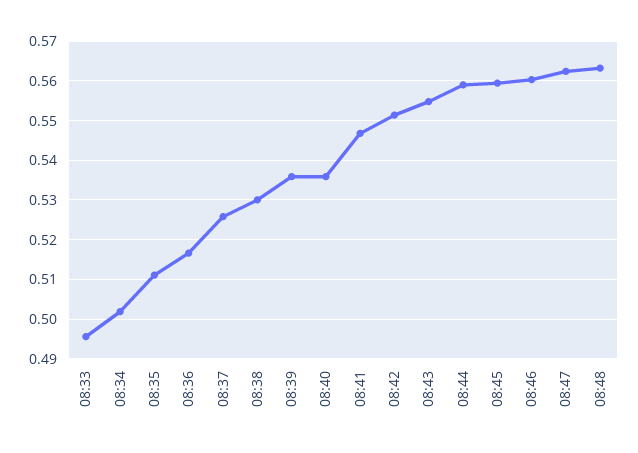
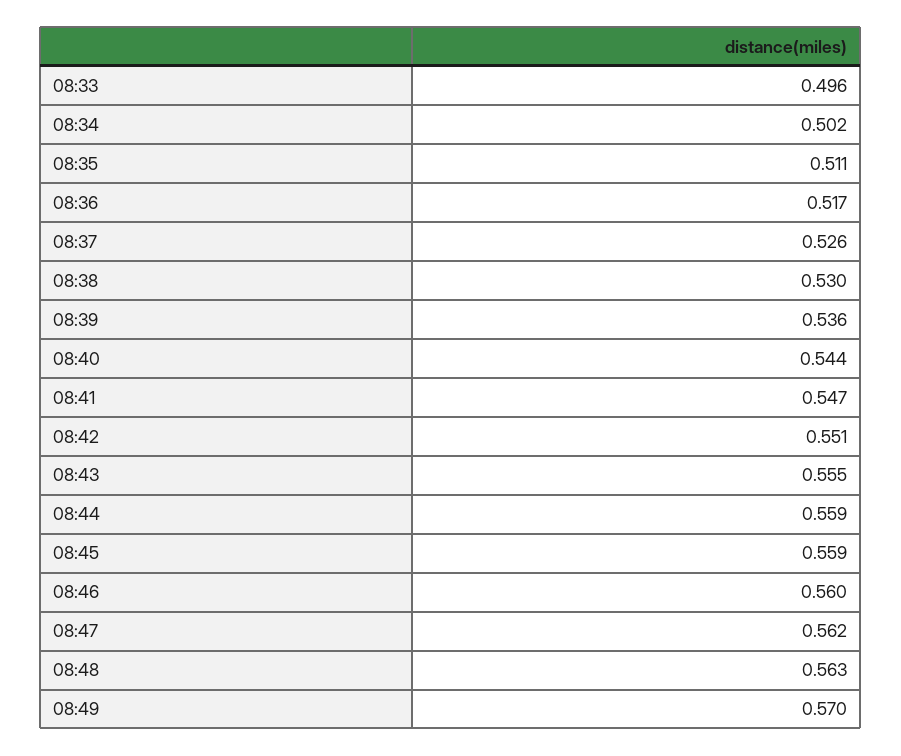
08:40: 0.536 -> 0.544
08:49: none -> 0.57

